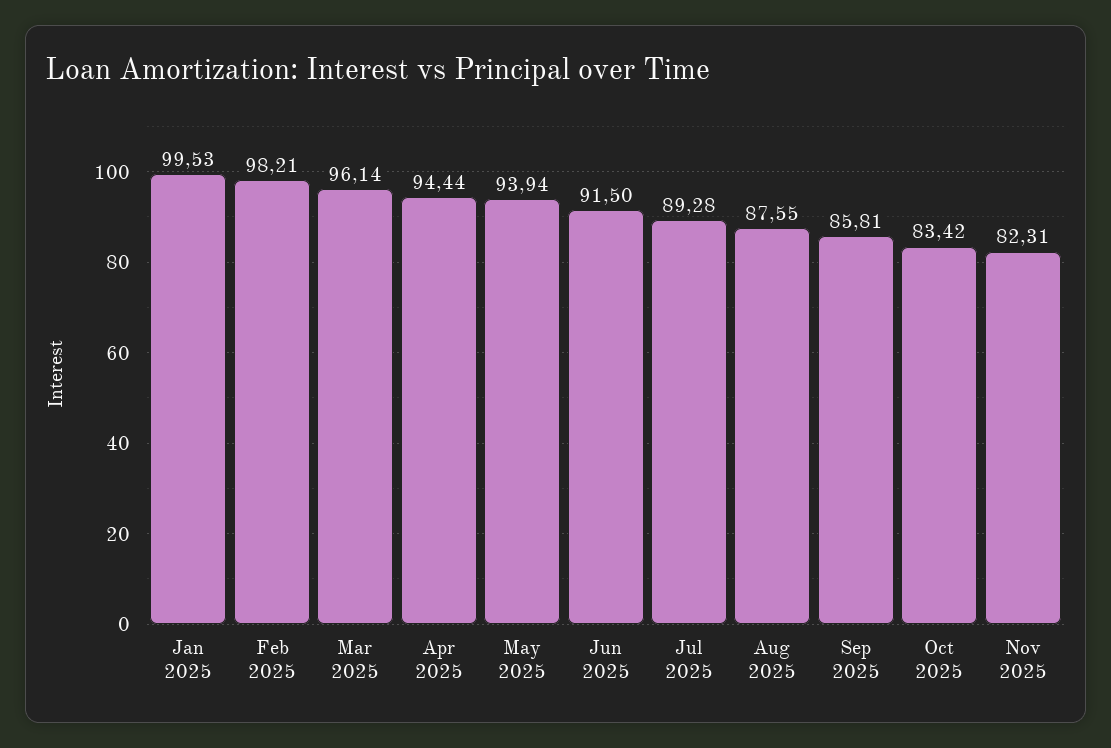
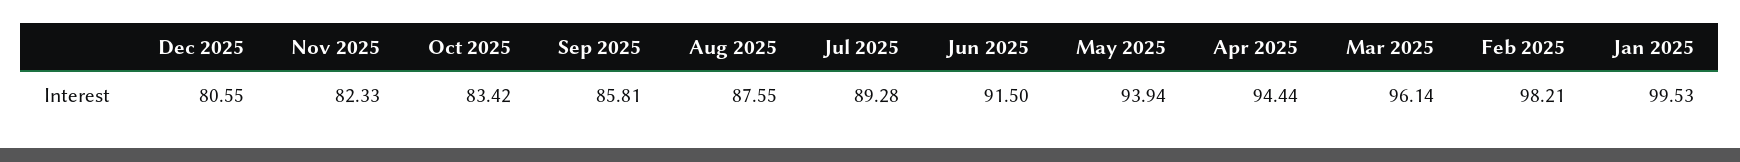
Nov 2025: 82.31 -> 82.33
Dec 2025: none -> 80.55

